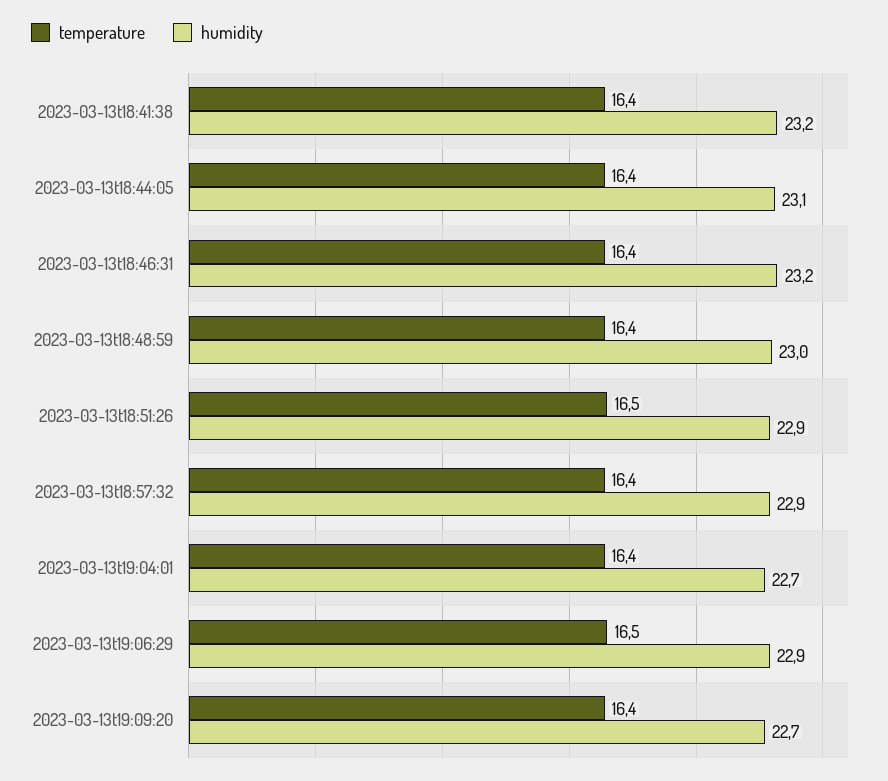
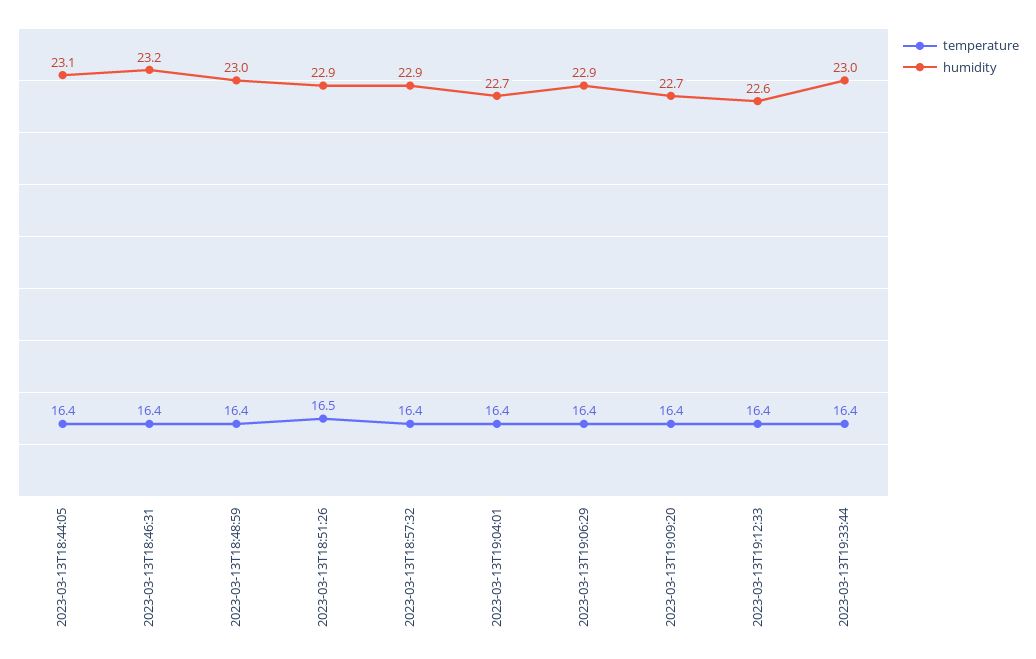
temperature, 2023-03-13t18:41:38: 16.4 -> none
humidity, 2023-03-13t18:41:38: 23.2 -> none
temperature, 2023-03-13t19:06:29: 16.5 -> 16.4
temperature, 2023-03-13T19:12:33: none -> 16.4
humidity, 2023-03-13T19:12:33: none -> 22.6
temperature, 2023-03-13T19:33:44: none -> 16.4
humidity, 2023-03-13T19:33:44: none -> 23

